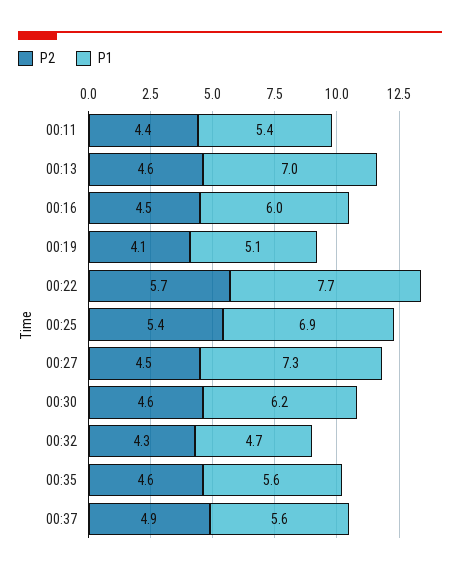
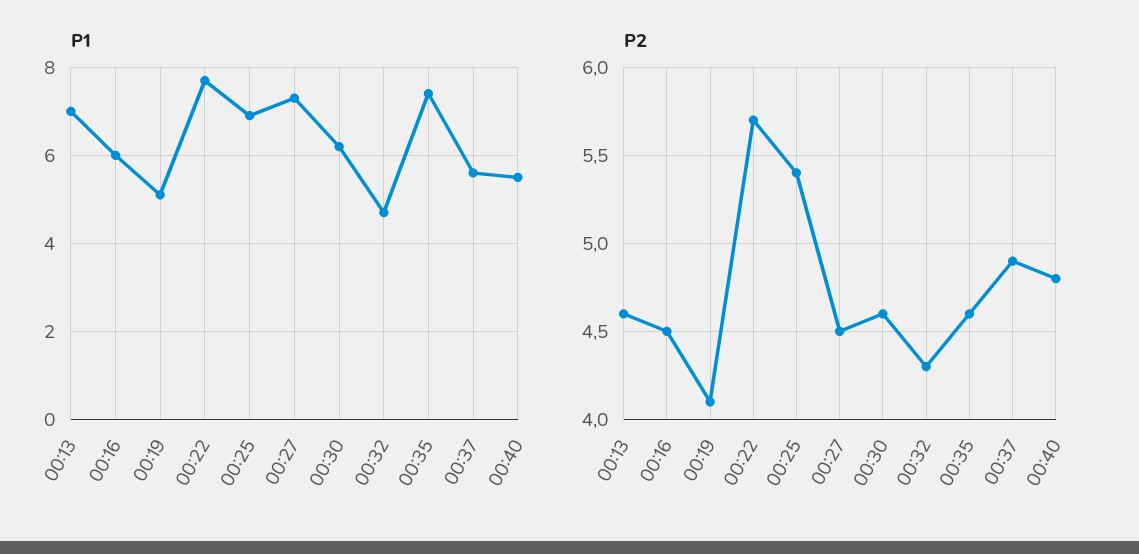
P2, 00:11: 4.4 -> none
P1, 00:11: 5.4 -> none
P1, 00:35: 5.6 -> 7.5
P1, 00:40: none -> 5.5
P2, 00:40: none -> 4.8

